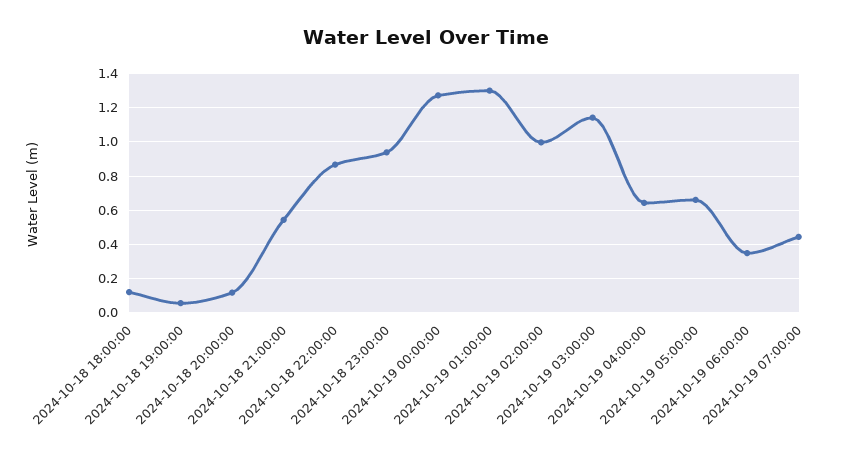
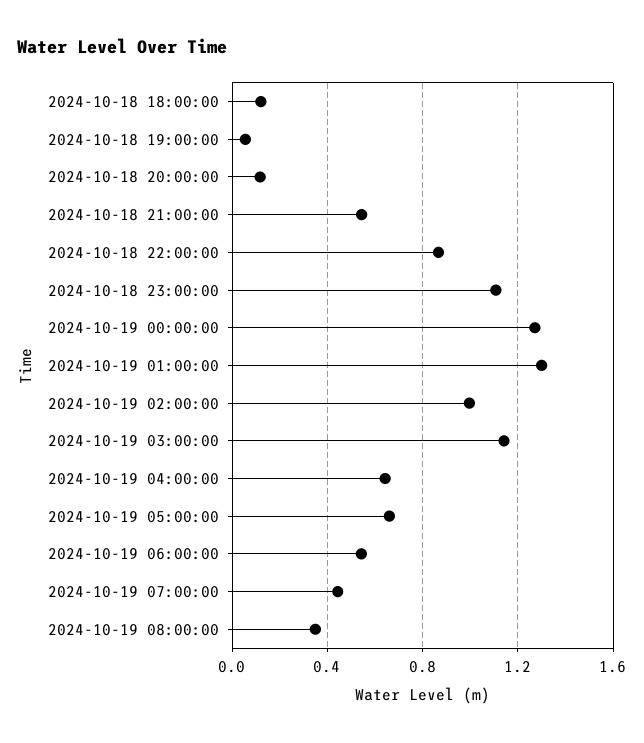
2024-10-18 23:00:00: 0.95 -> 1.1
2024-10-19 06:00:00: 0.35 -> 0.55
2024-10-19 08:00:00: none -> 0.35

